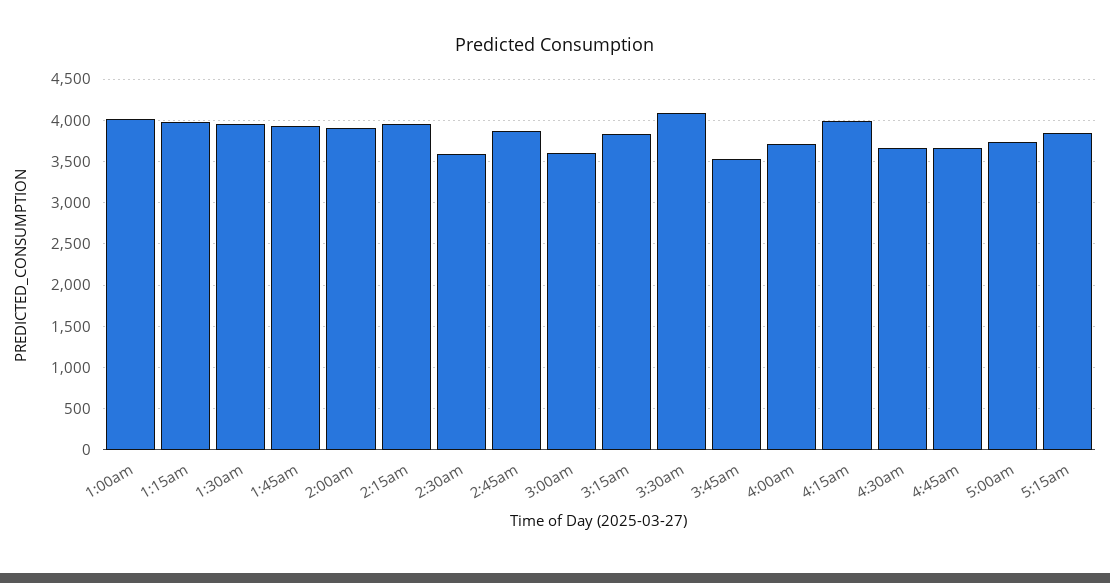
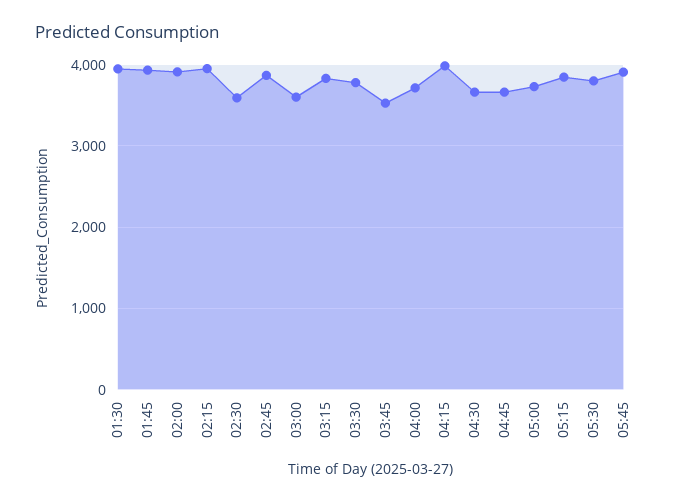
1:00am: 4000 -> none
1:15am: 4000 -> none
3:30am: 4100 -> 3800
05:30: none -> 3800
05:45: none -> 3900

